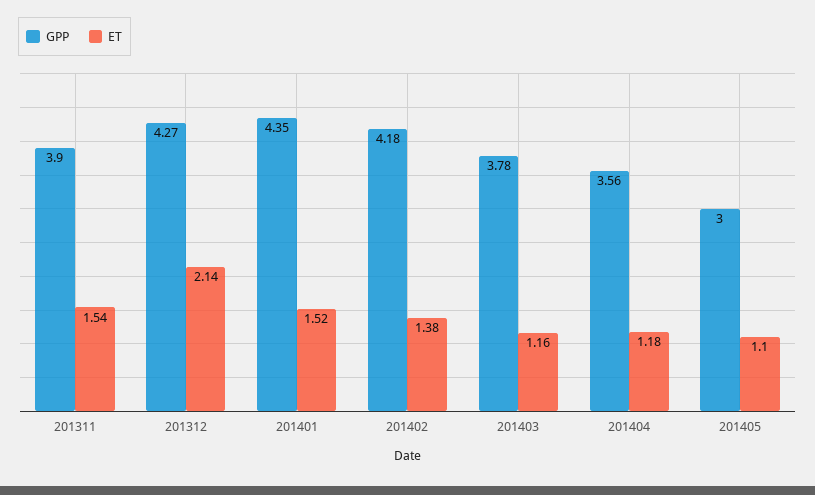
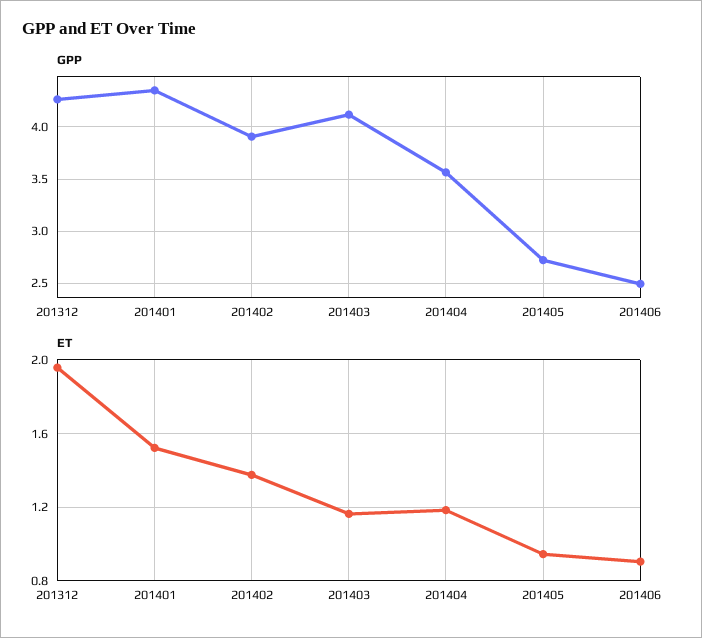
GPP, 201311: 3.9 -> none
ET, 201311: 1.54 -> none
ET, 201312: 2.14 -> 1.95
GPP, 201402: 4.18 -> 3.9
GPP, 201403: 3.78 -> 4.1
GPP, 201405: 3 -> 2.7
ET, 201405: 1.1 -> 0.95
GPP, 201406: none -> 2.5
ET, 201406: none -> 0.9

